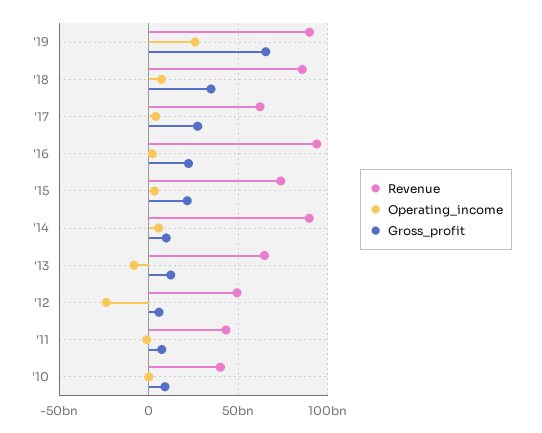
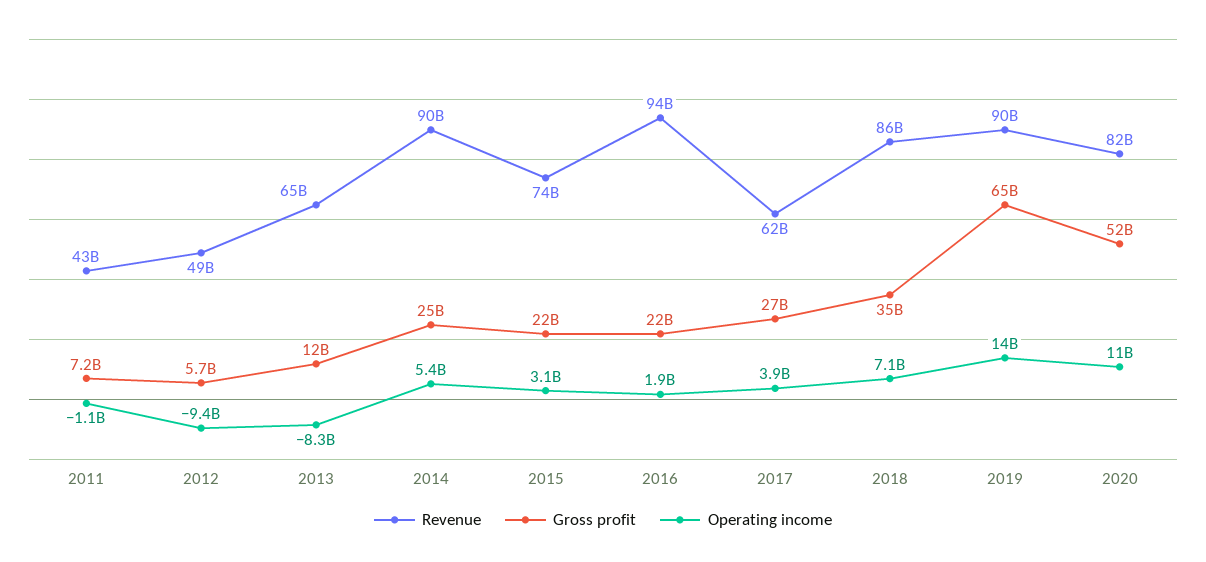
Operating_income, '19: 25000000000 -> 14000000000
Gross_profit, '14: 10000000000 -> 25000000000
Operating_income, '12: -25000000000 -> -9400000000
Revenue, '10: 40000000000 -> none
Operating_income, '10: 0 -> none
Gross_profit, '10: 10000000000 -> none
Revenue, 2020: none -> 82000000000
Gross_profit, 2020: none -> 52000000000
Operating_income, 2020: none -> 11000000000

